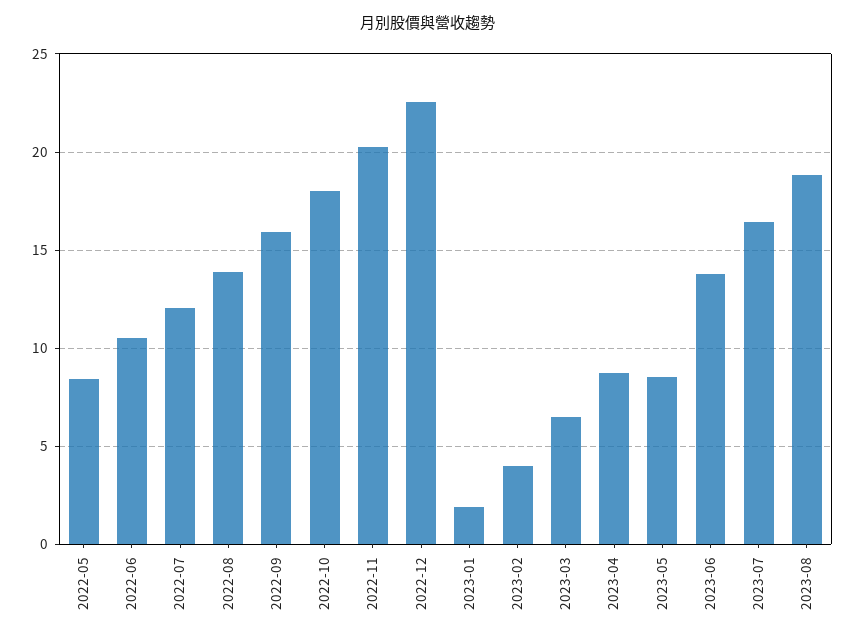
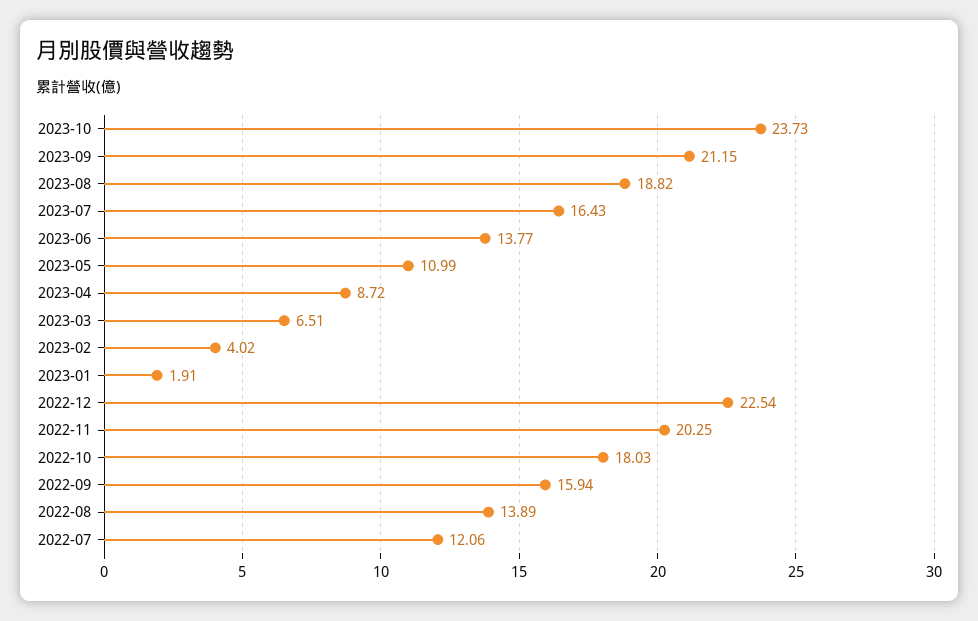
2022-05: 8.5 -> none
2022-06: 10.5 -> none
2023-05: 8.5 -> 10.99
2023-10: none -> 23.73
2023-09: none -> 21.15

